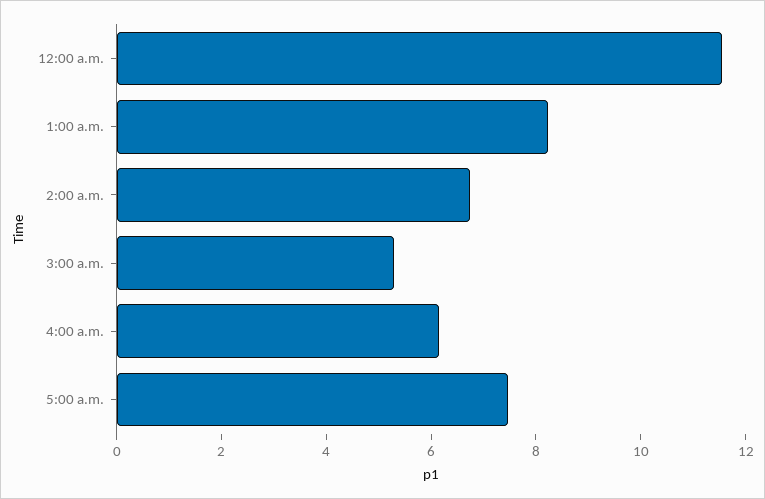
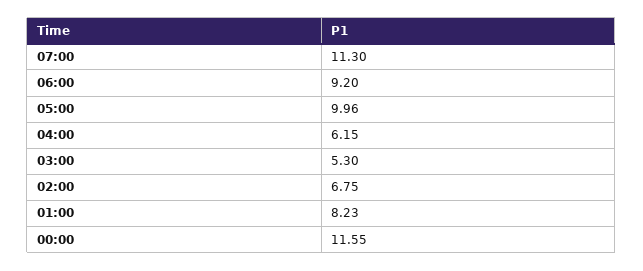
5:00 a.m.: 7.5 -> 9.96
07:00: none -> 11.3
06:00: none -> 9.2

